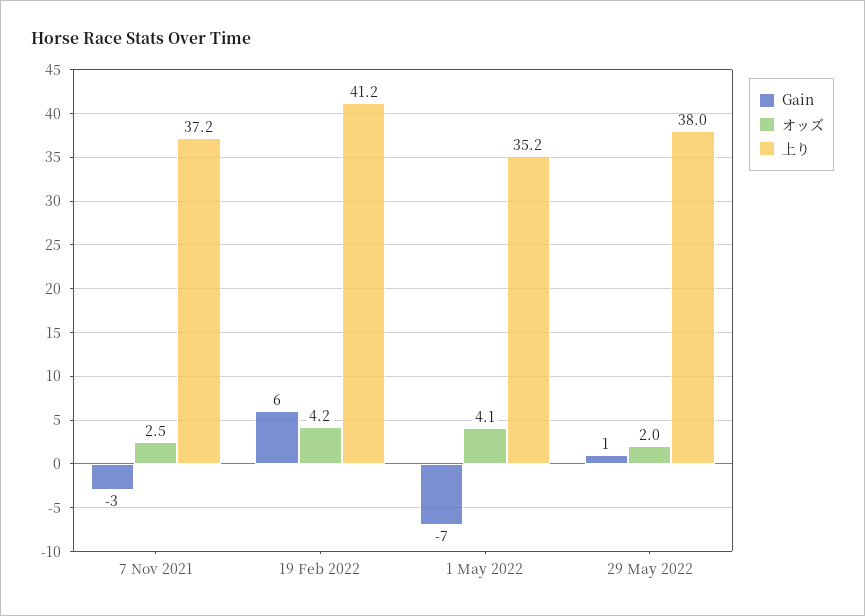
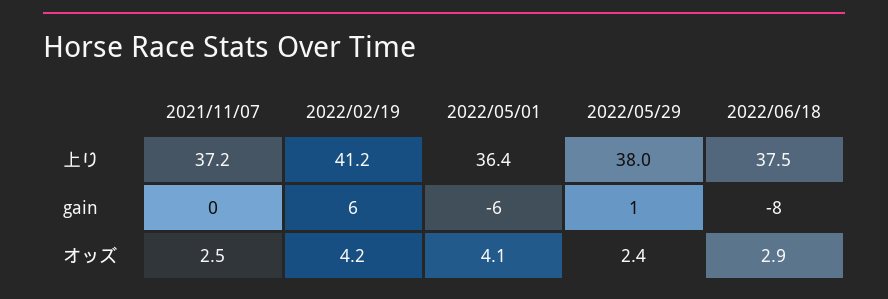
Gain, 7 Nov 2021: -3 -> 0
Gain, 1 May 2022: -7 -> -6
上り, 1 May 2022: 35.2 -> 36.4
オッズ, 29 May 2022: 2 -> 2.4
上り, 2022/06/18: none -> 37.5
Gain, 2022/06/18: none -> -8
オッズ, 2022/06/18: none -> 2.9

